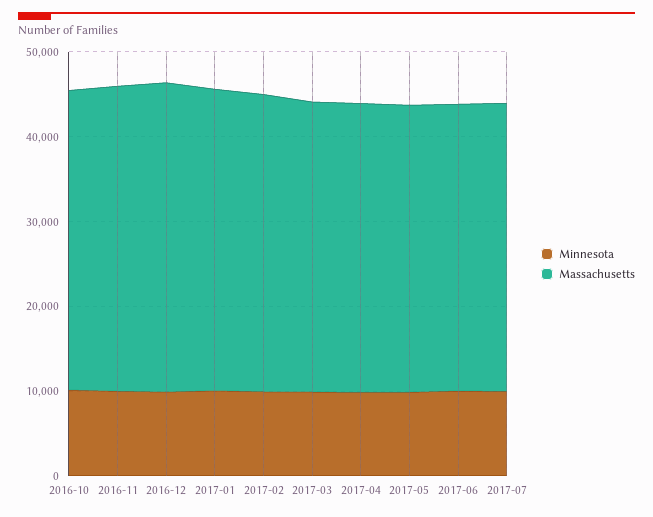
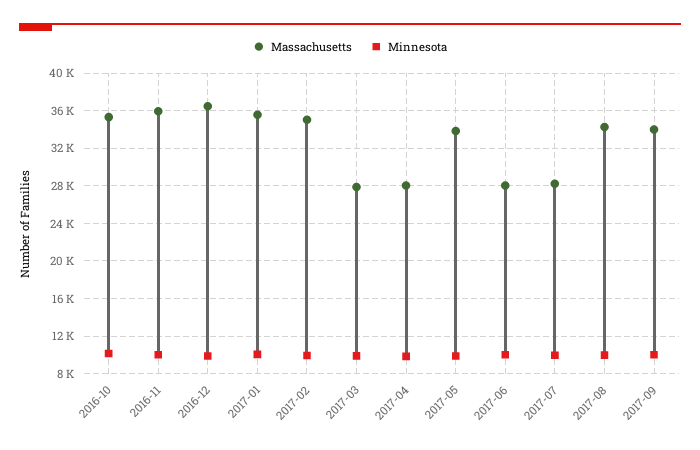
Massachusetts, 2017-03: 34000 -> 28000
Massachusetts, 2017-04: 34000 -> 28000
Massachusetts, 2017-06: 34000 -> 28000
Massachusetts, 2017-07: 34000 -> 28000
Massachusetts, 2017-08: none -> 34000
Minnesota, 2017-08: none -> 10000
Massachusetts, 2017-09: none -> 34000
Minnesota, 2017-09: none -> 10000

